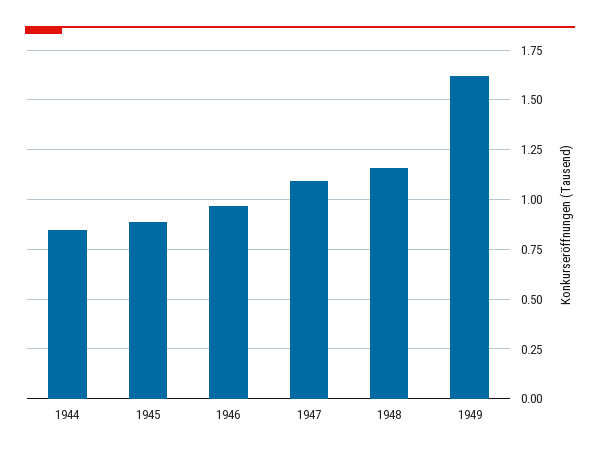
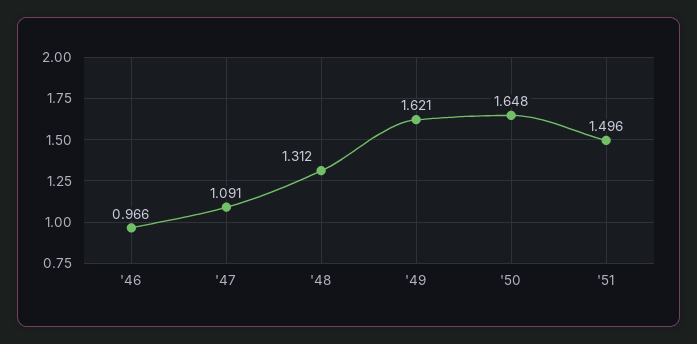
1944: 0.85 -> none
1945: 0.9 -> none
1948: 1.15 -> 1.312
'50: none -> 1.648
'51: none -> 1.496

